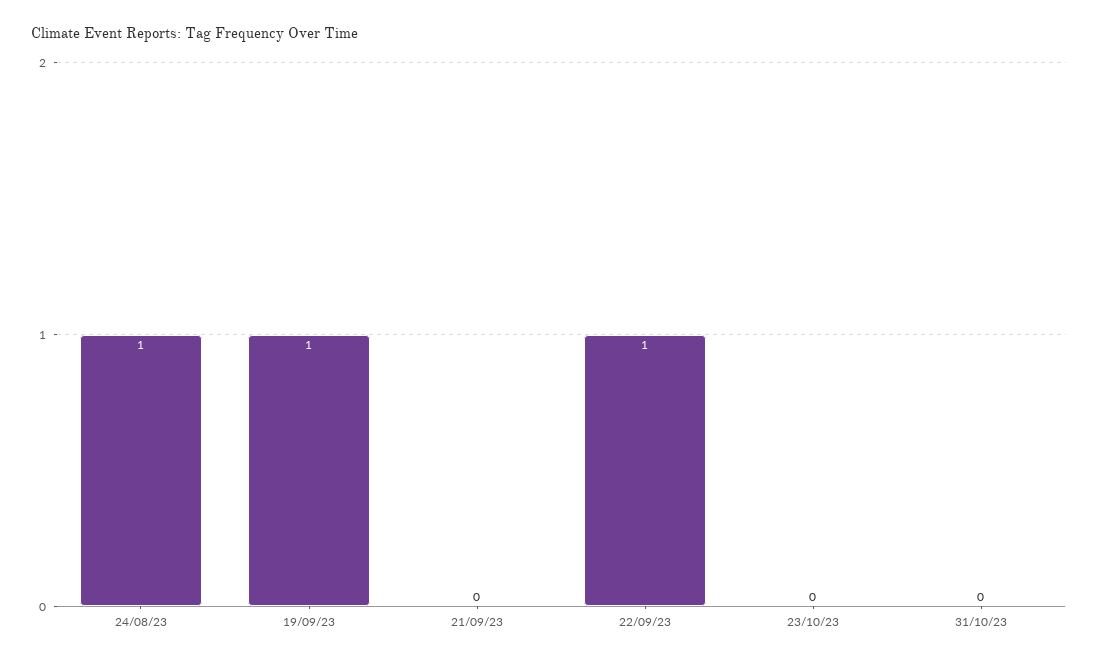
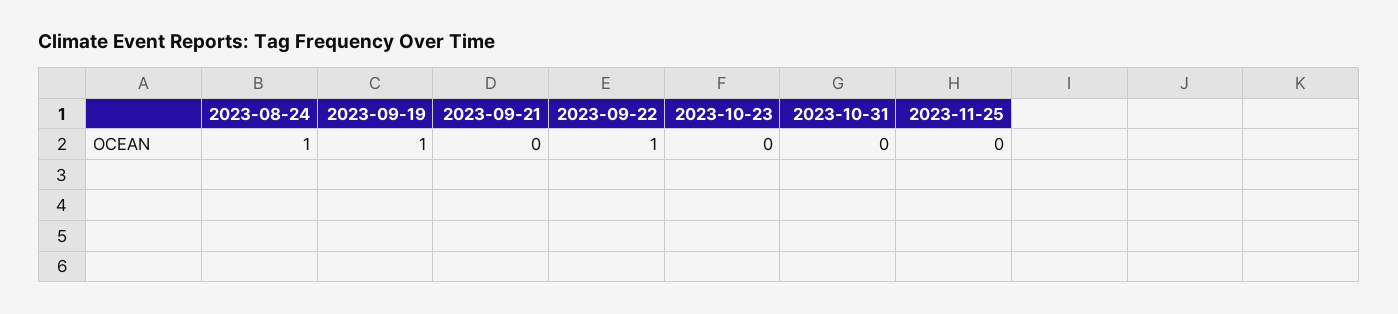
2023-11-25: none -> 0

